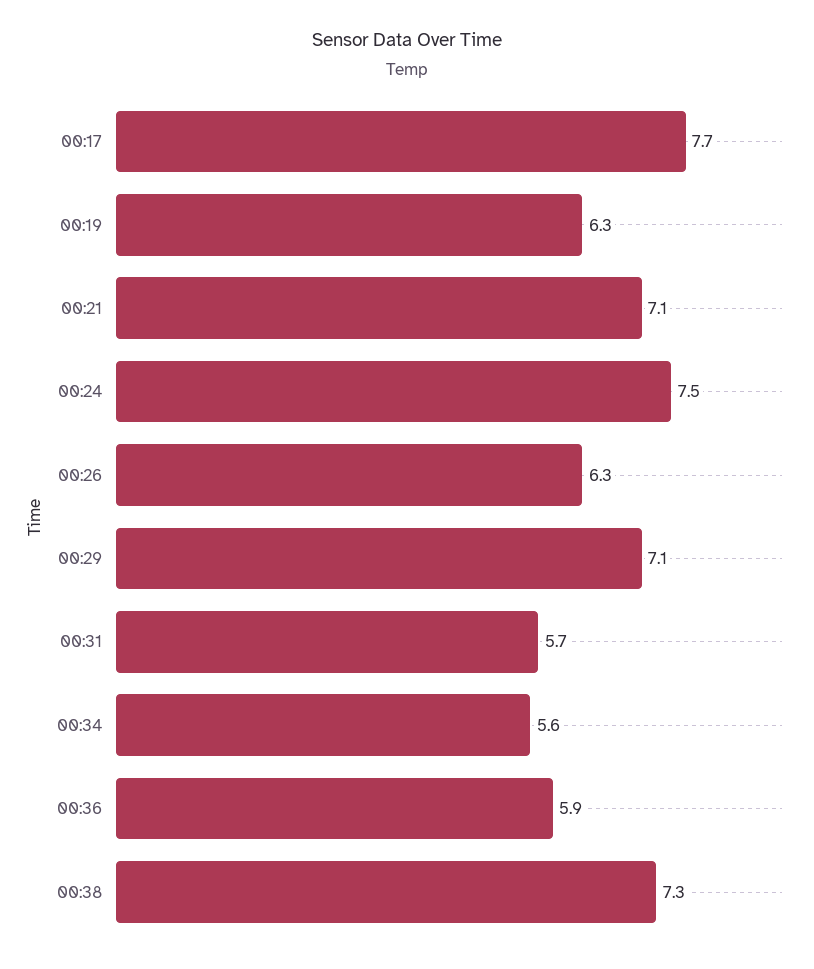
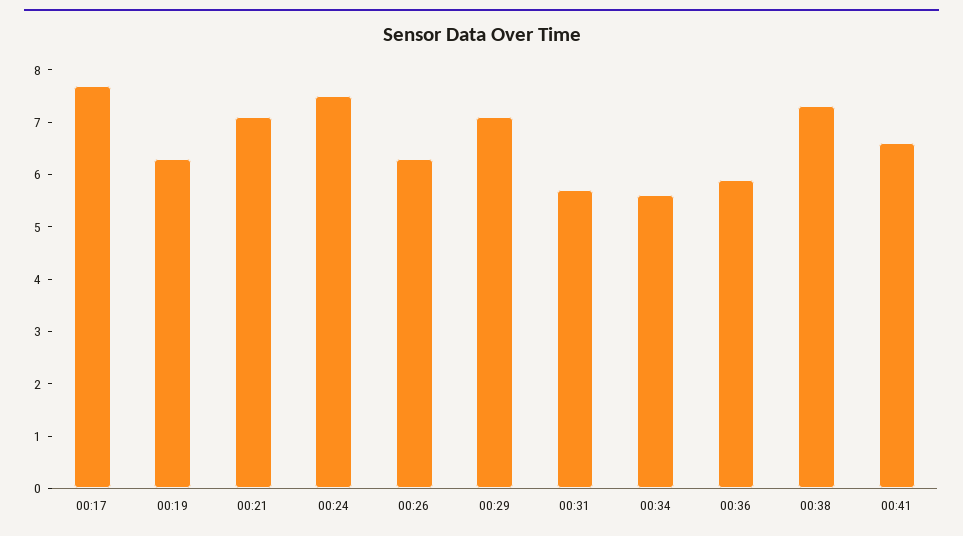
00:41: none -> 6.5

